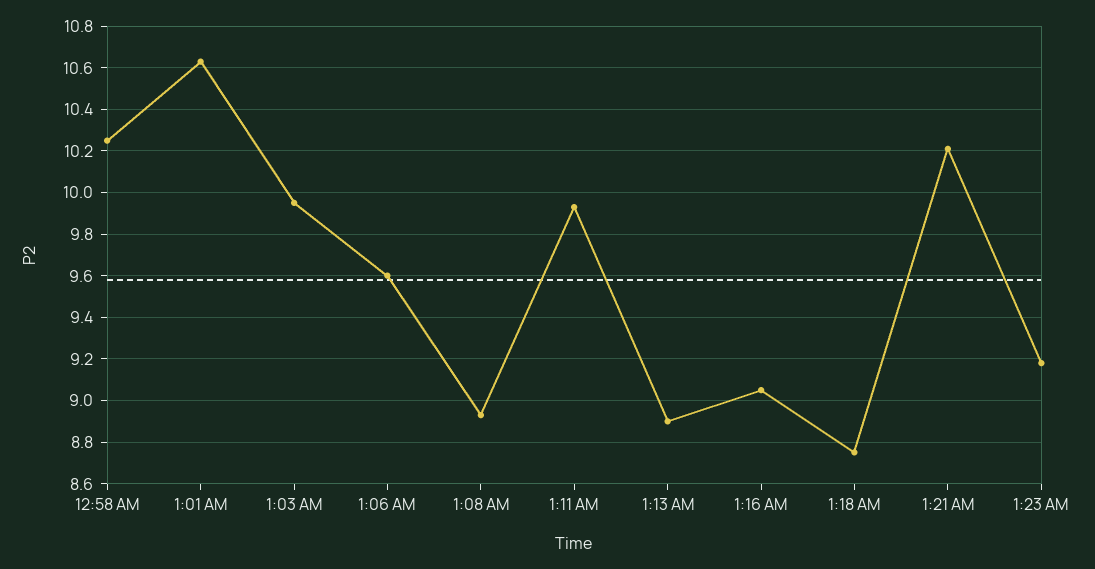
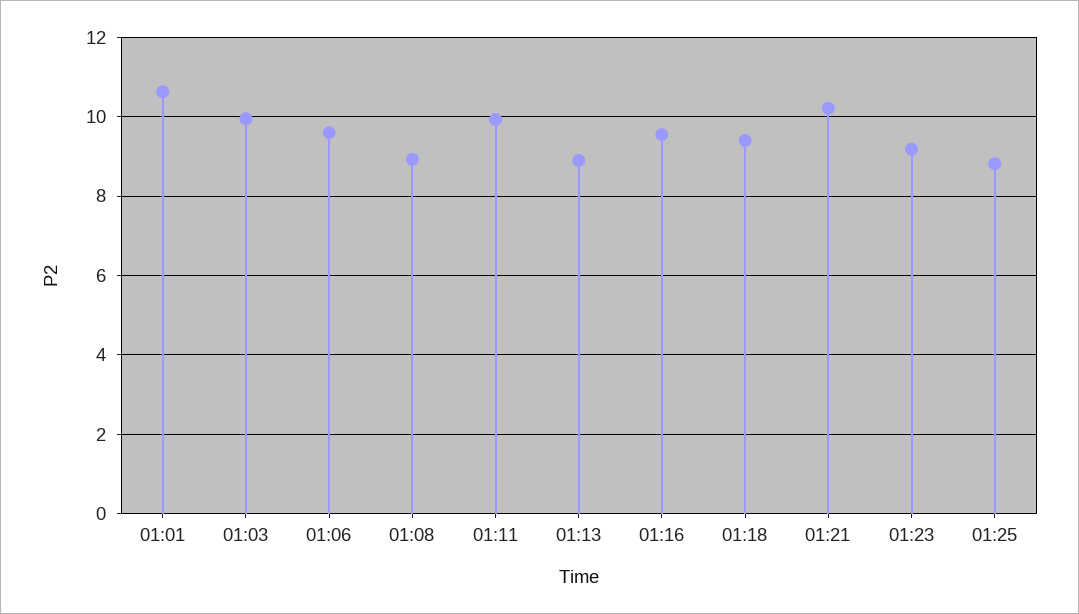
12:58 AM: 10.25 -> none
1:16 AM: 9.05 -> 9.6
1:18 AM: 8.75 -> 9.4
01:25: none -> 8.8

